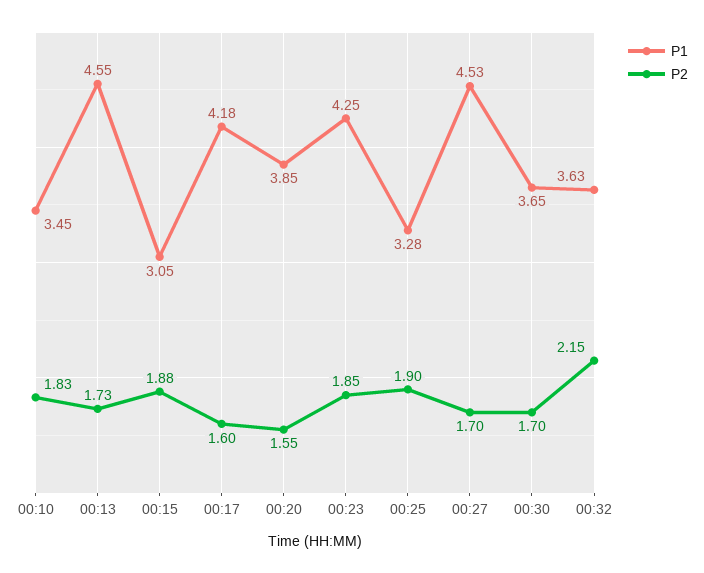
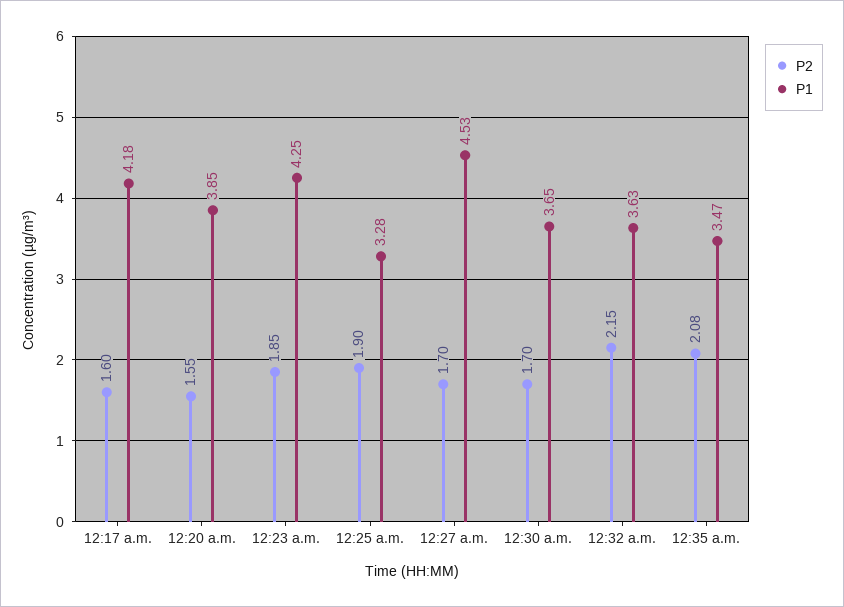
P1, 00:10: 3.45 -> none
P2, 00:10: 1.83 -> none
P1, 00:13: 4.55 -> none
P2, 00:13: 1.73 -> none
P1, 00:15: 3.05 -> none
P2, 00:15: 1.88 -> none
P2, 12:35 a.m.: none -> 2.08
P1, 12:35 a.m.: none -> 3.47

